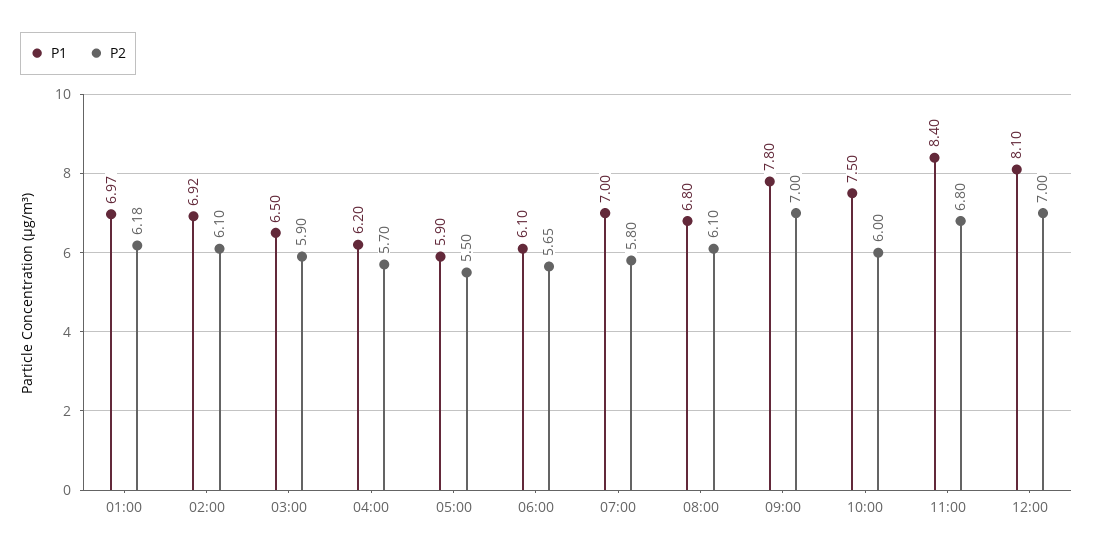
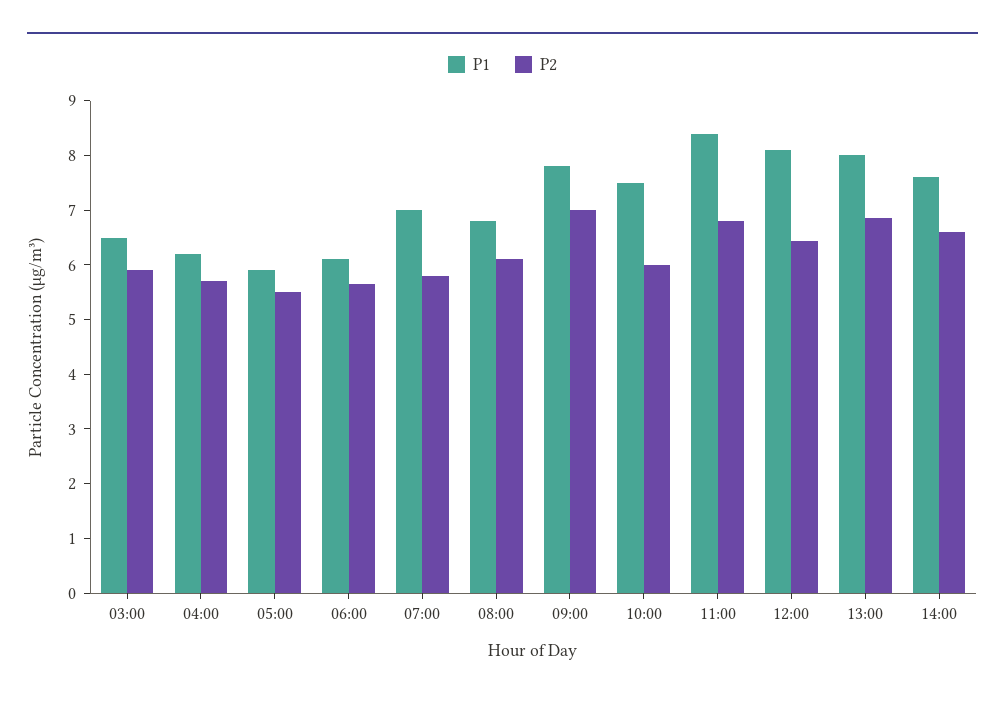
P1, 01:00: 6.97 -> none
P2, 01:00: 6.18 -> none
P1, 02:00: 6.92 -> none
P2, 02:00: 6.1 -> none
P2, 12:00: 7 -> 6.4
P1, 13:00: none -> 8
P2, 13:00: none -> 6.8
P1, 14:00: none -> 7.6
P2, 14:00: none -> 6.6

